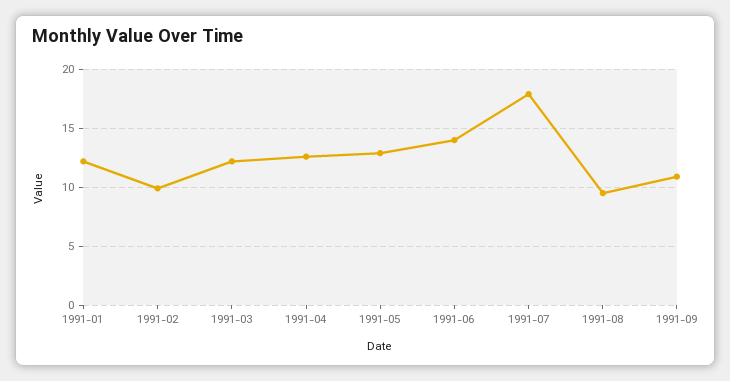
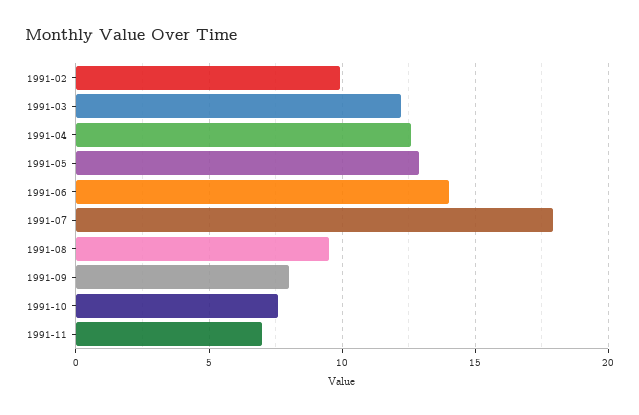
1991-01: 12 -> none
1991-09: 11 -> 8
1991-10: none -> 7.5
1991-11: none -> 7

